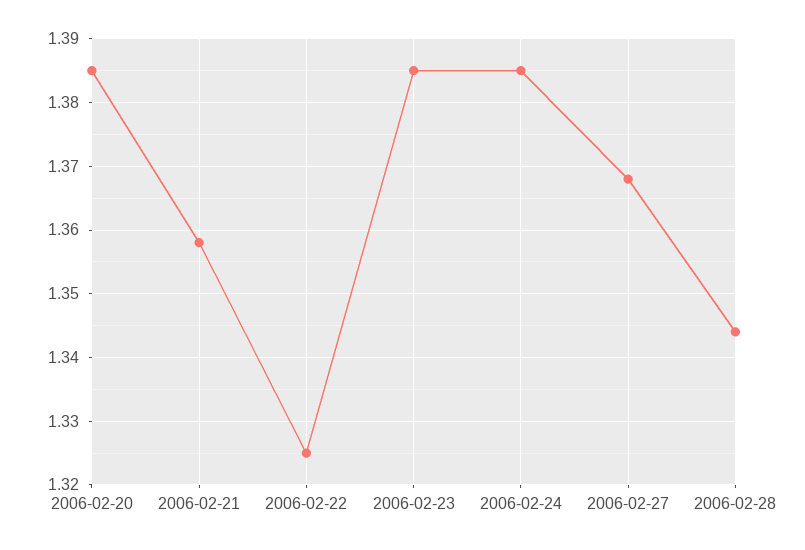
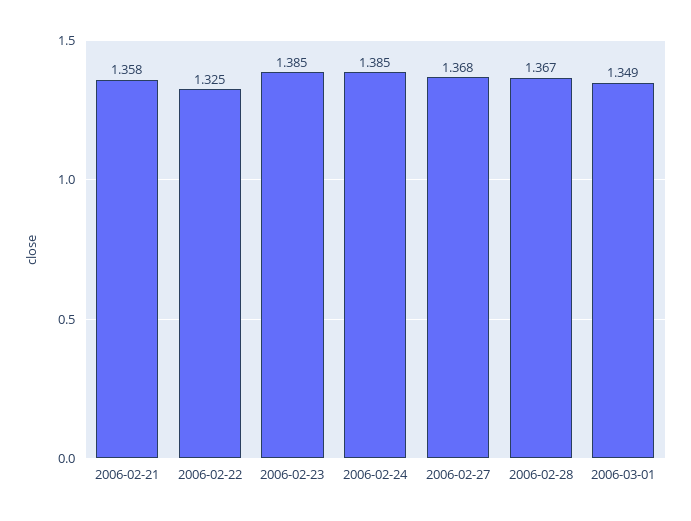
2006-02-20: 1.385 -> none
2006-02-28: 1.344 -> 1.367
2006-03-01: none -> 1.349

